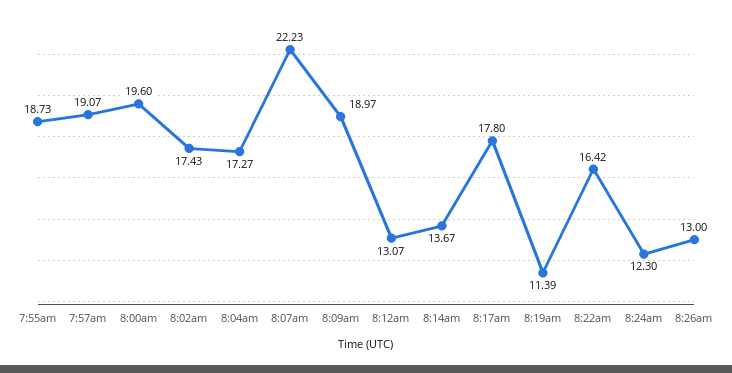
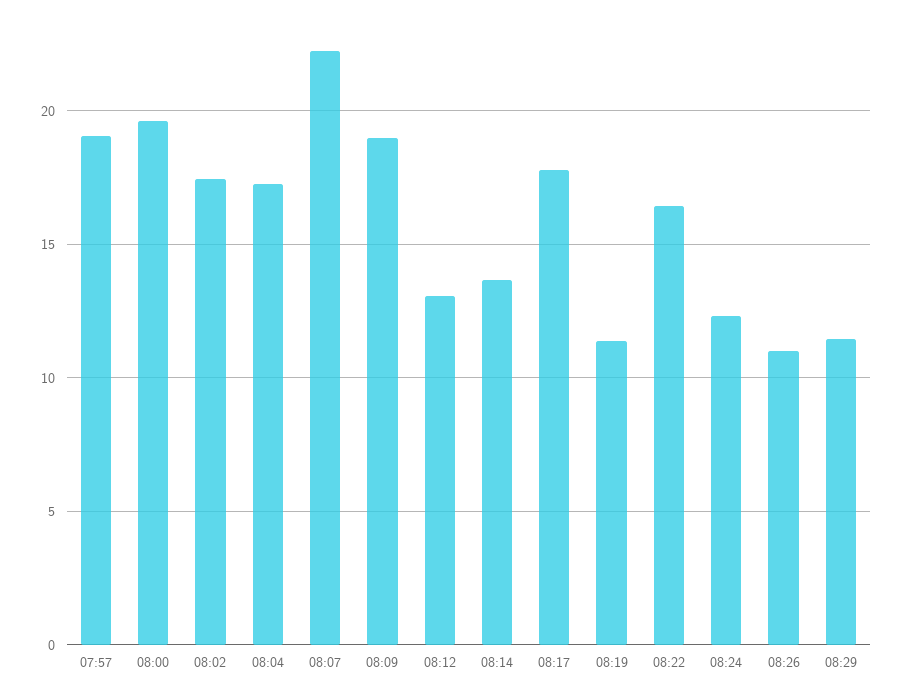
7:55am: 18.73 -> none
8:26am: 13 -> 11
08:29: none -> 11.5

